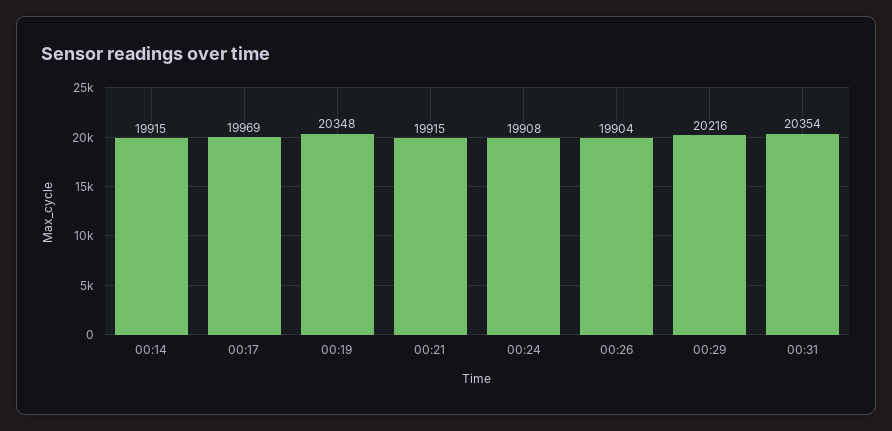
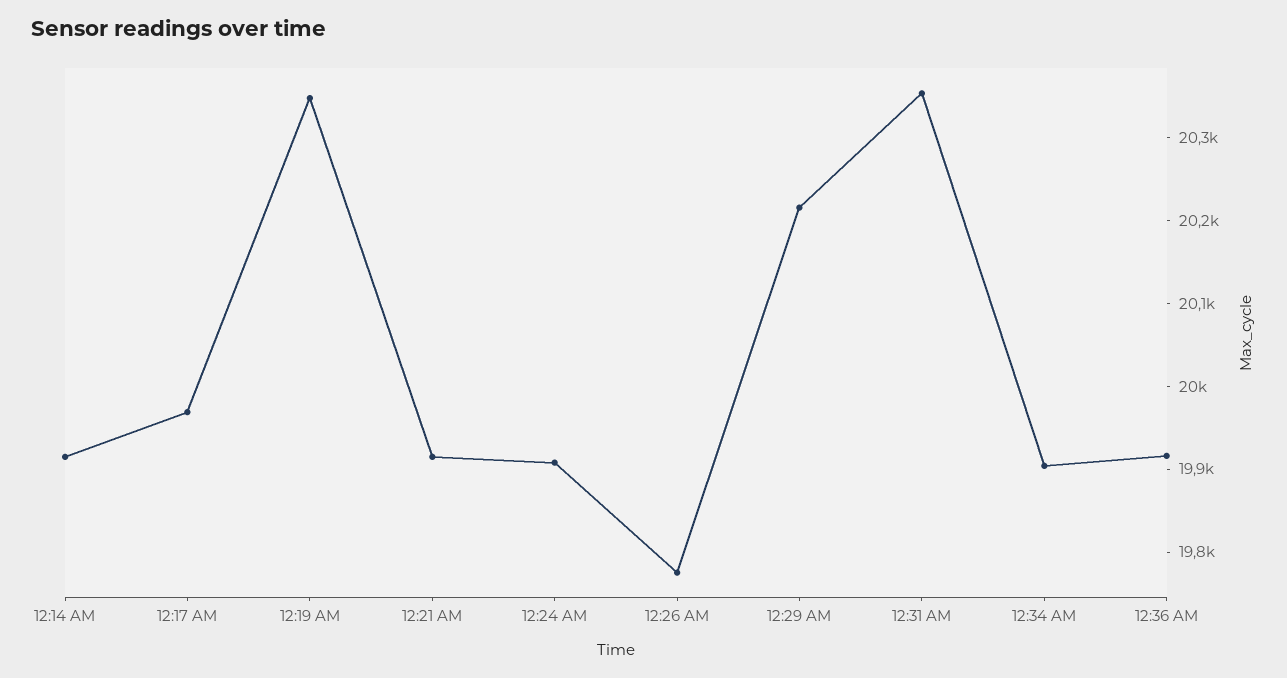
00:26: 19904 -> 19780
12:34 AM: none -> 19900
12:36 AM: none -> 19920

